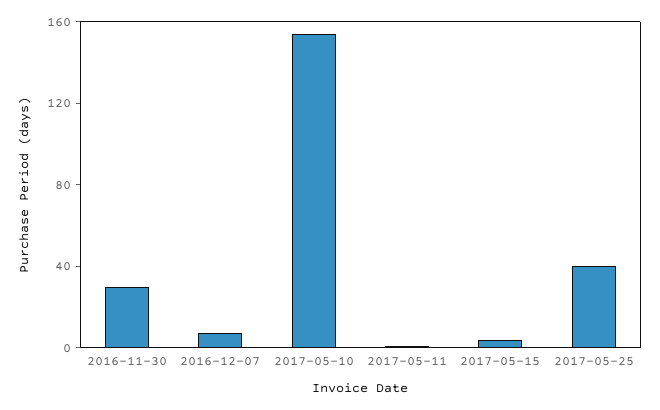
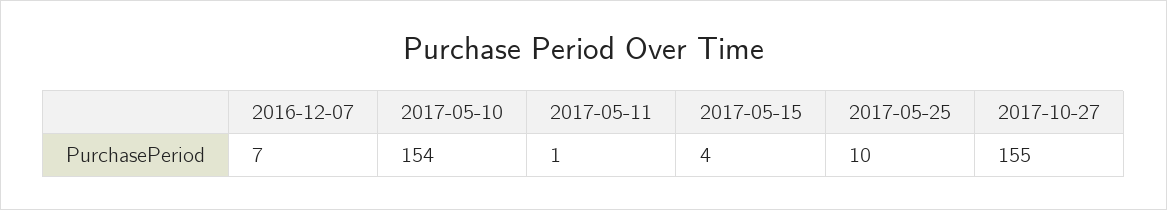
2016-11-30: 30 -> none
2017-05-25: 40 -> 10
2017-10-27: none -> 155

